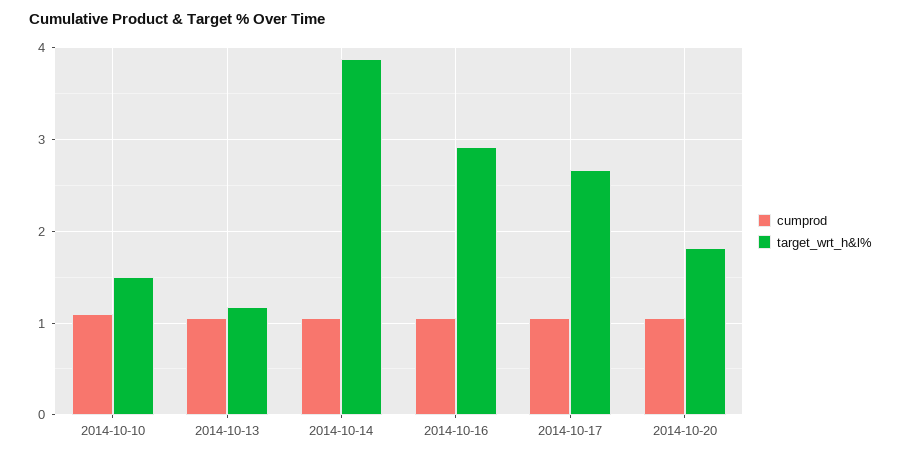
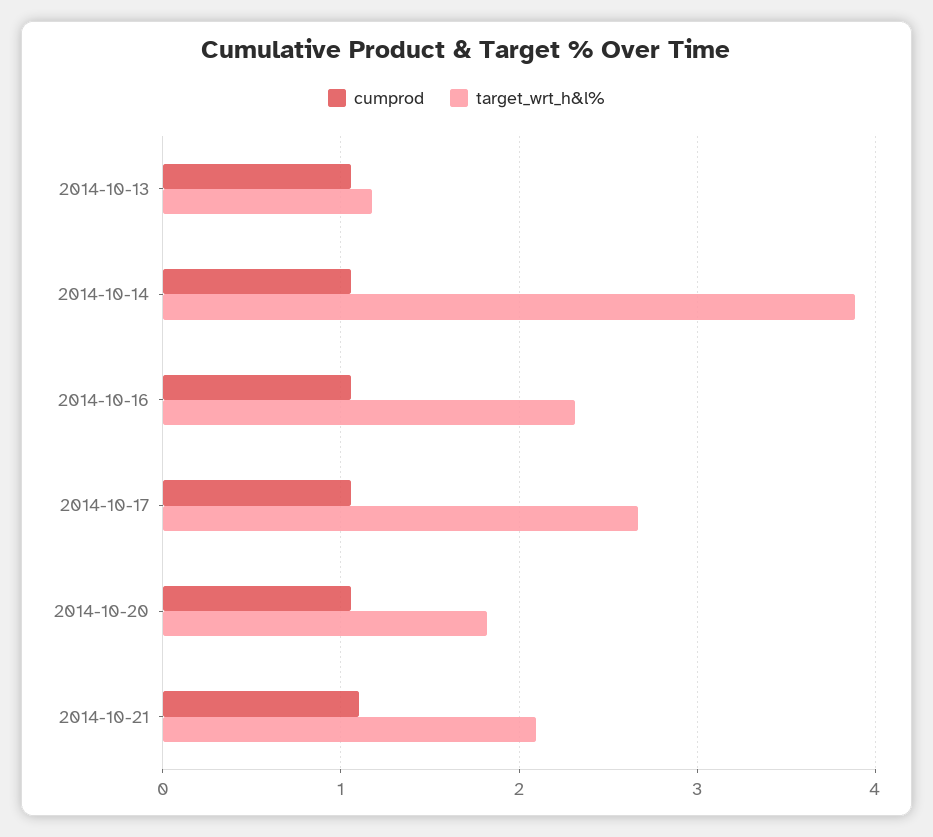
cumprod, 2014-10-10: 1.1 -> none
target_wrt_h&l%, 2014-10-10: 1.5 -> none
target_wrt_h&l%, 2014-10-16: 2.9 -> 2.3
cumprod, 2014-10-21: none -> 1.1
target_wrt_h&l%, 2014-10-21: none -> 2.1

